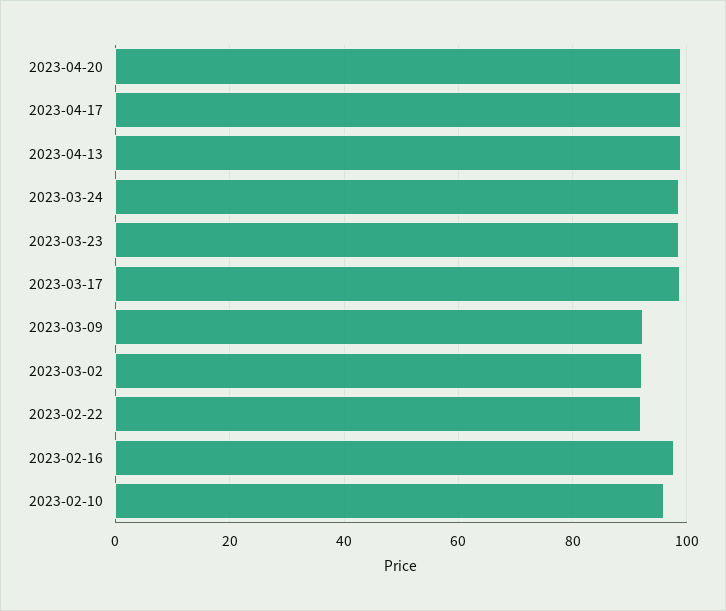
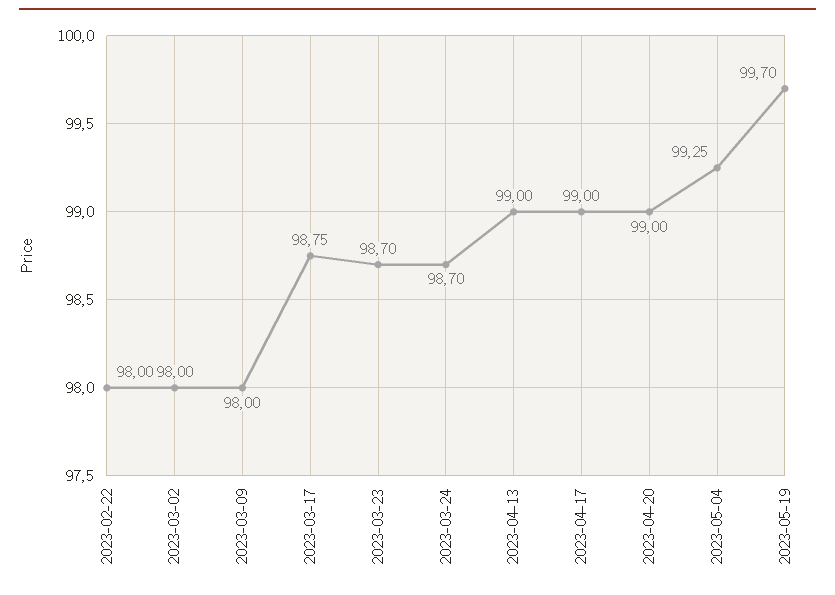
2023-03-09: 92 -> 98
2023-03-02: 92 -> 98
2023-02-22: 92 -> 98
2023-02-16: 98 -> none
2023-02-10: 96 -> none
2023-05-04: none -> 99.25
2023-05-19: none -> 99.7

